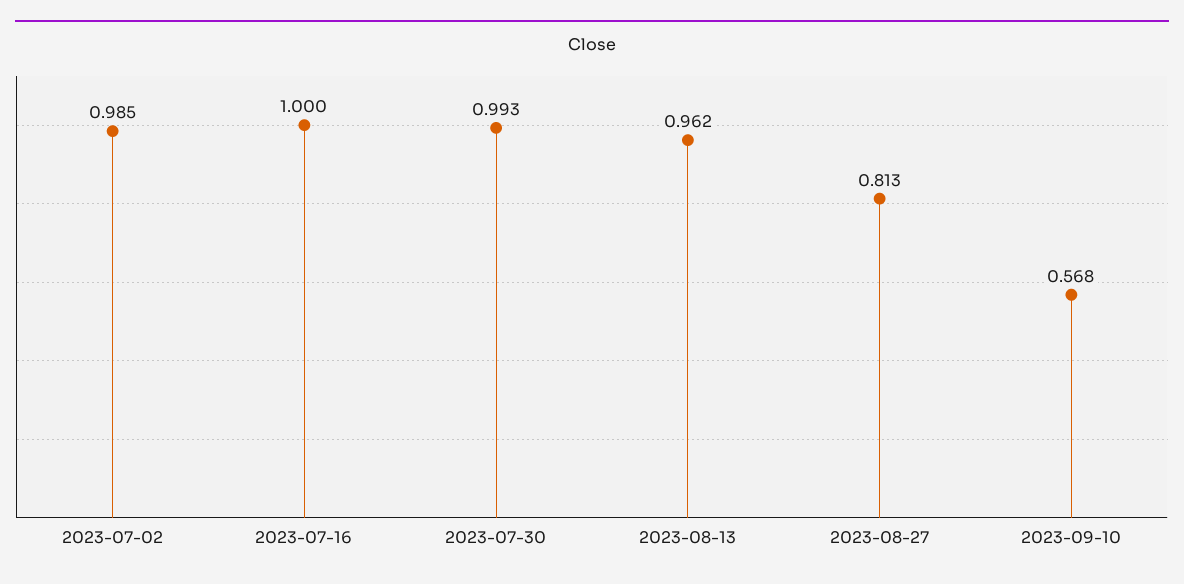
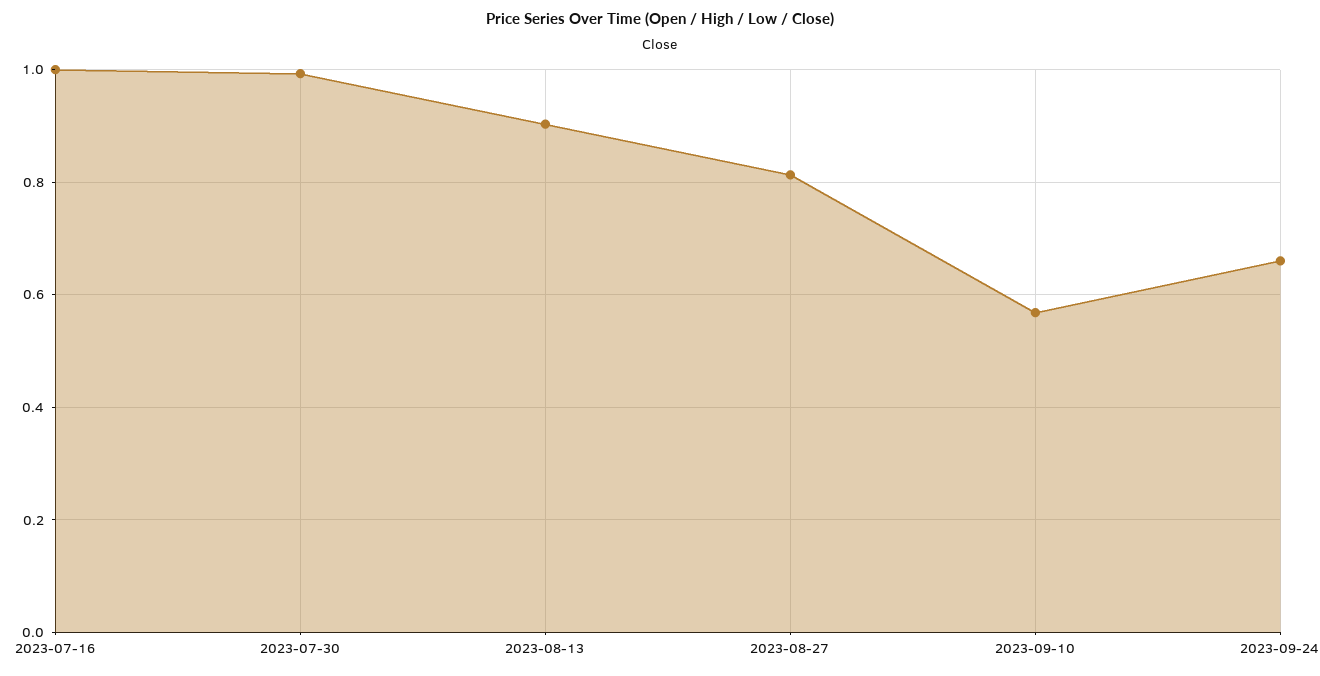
2023-07-02: 0.985 -> none
2023-08-13: 0.962 -> 0.9
2023-09-24: none -> 0.66

